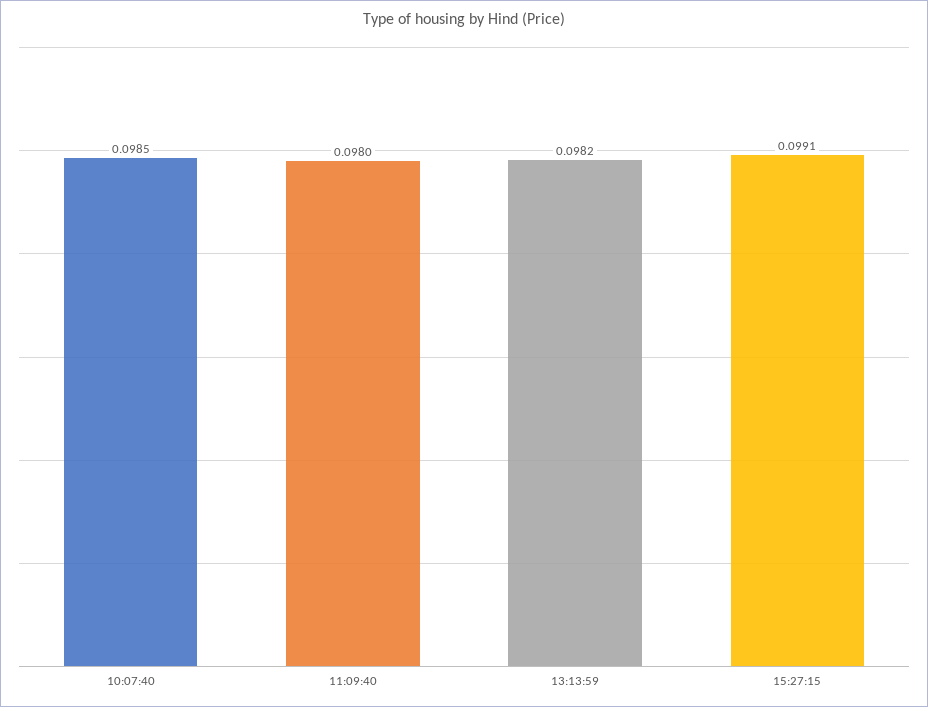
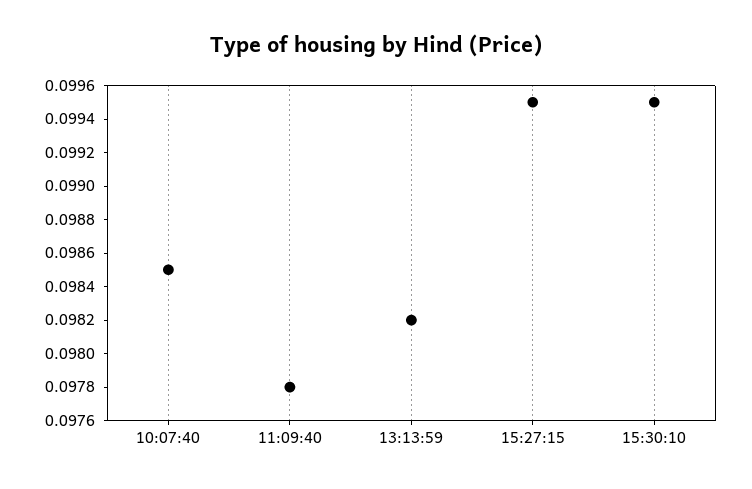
11:09:40: 0.098 -> 0.0978
15:27:15: 0.0991 -> 0.0995
15:30:10: none -> 0.0995

